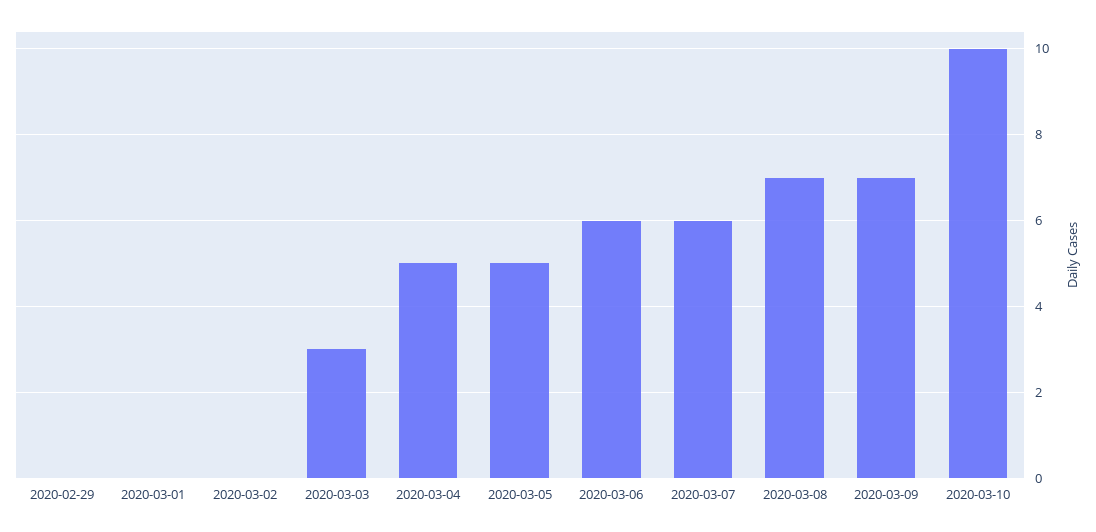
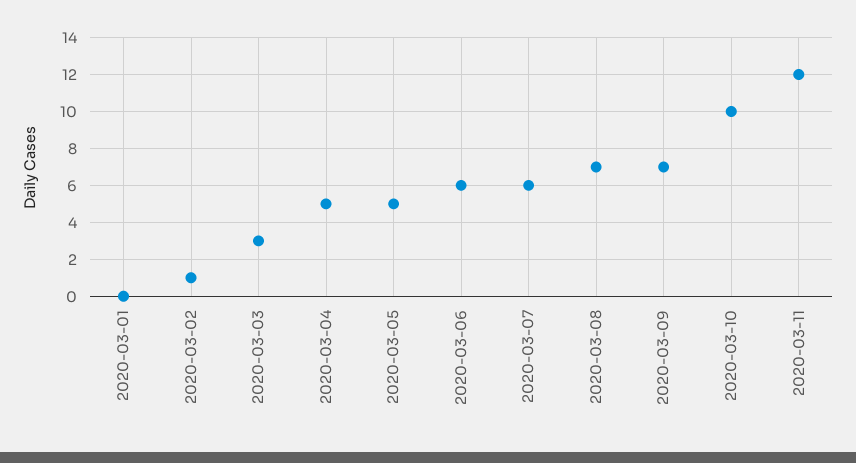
2020-02-29: 0 -> none
2020-03-02: 0 -> 1
2020-03-11: none -> 12

